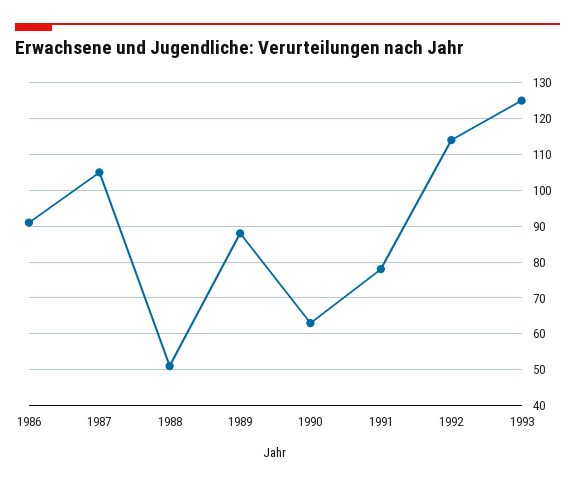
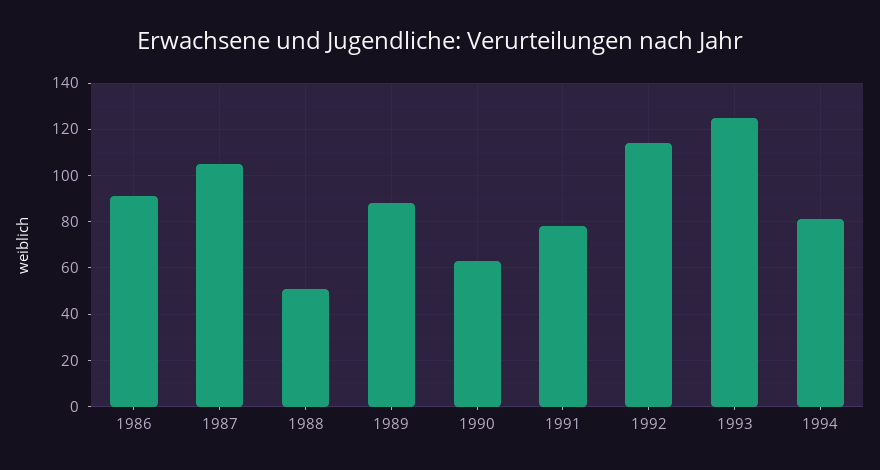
1994: none -> 80

